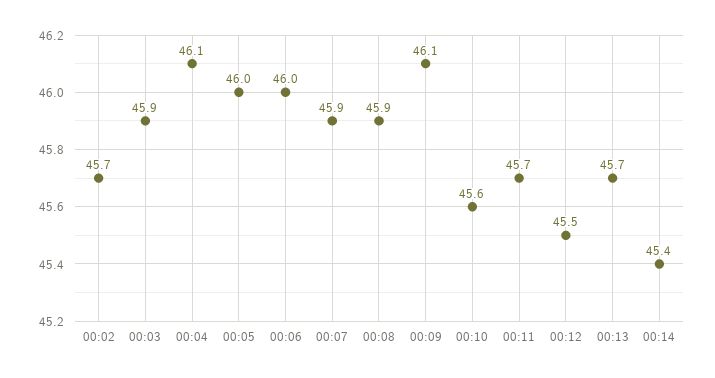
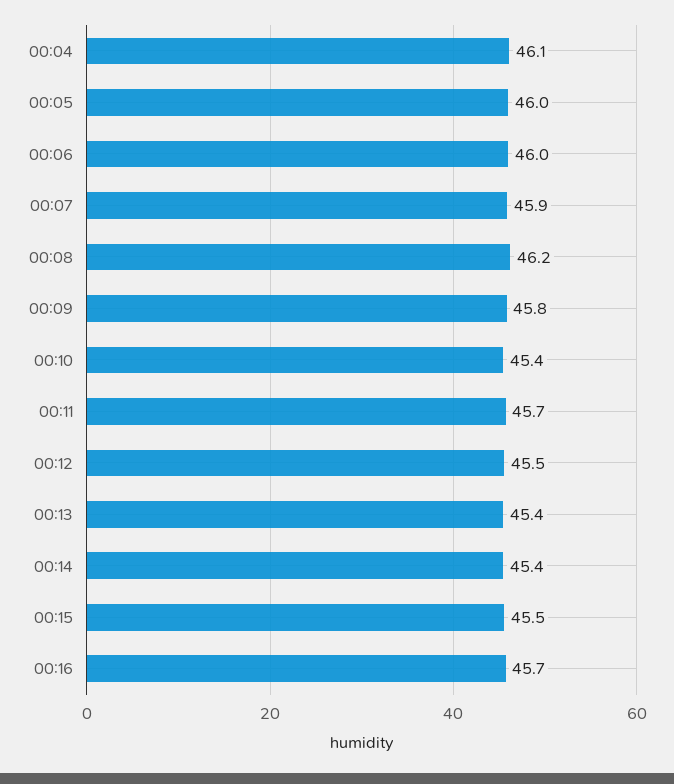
00:02: 45.7 -> none
00:03: 45.9 -> none
00:08: 45.9 -> 46.2
00:09: 46.1 -> 45.8
00:10: 45.6 -> 45.4
00:13: 45.7 -> 45.4
00:15: none -> 45.5
00:16: none -> 45.7

